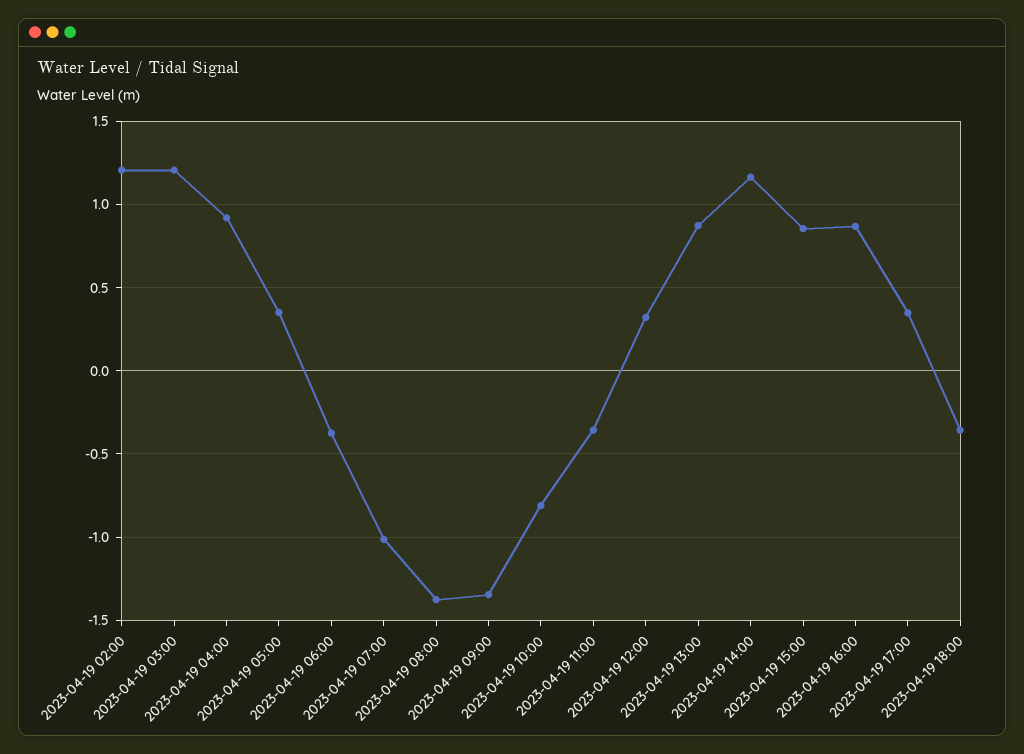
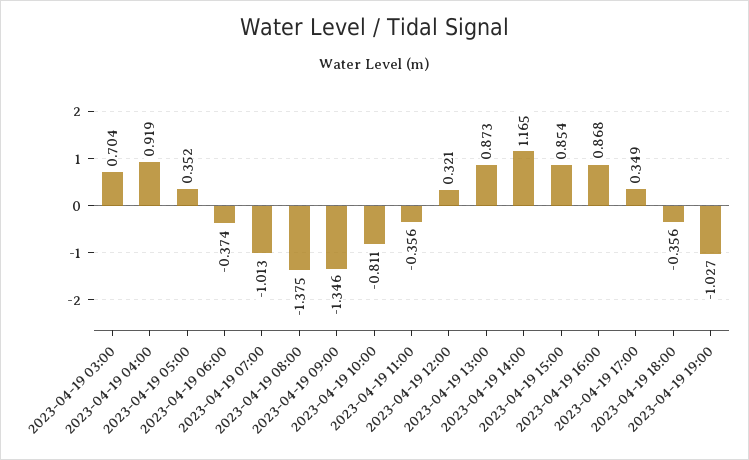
2023-04-19 02:00: 1.2 -> none
2023-04-19 03:00: 1.2 -> 0.704
2023-04-19 19:00: none -> -1.027

